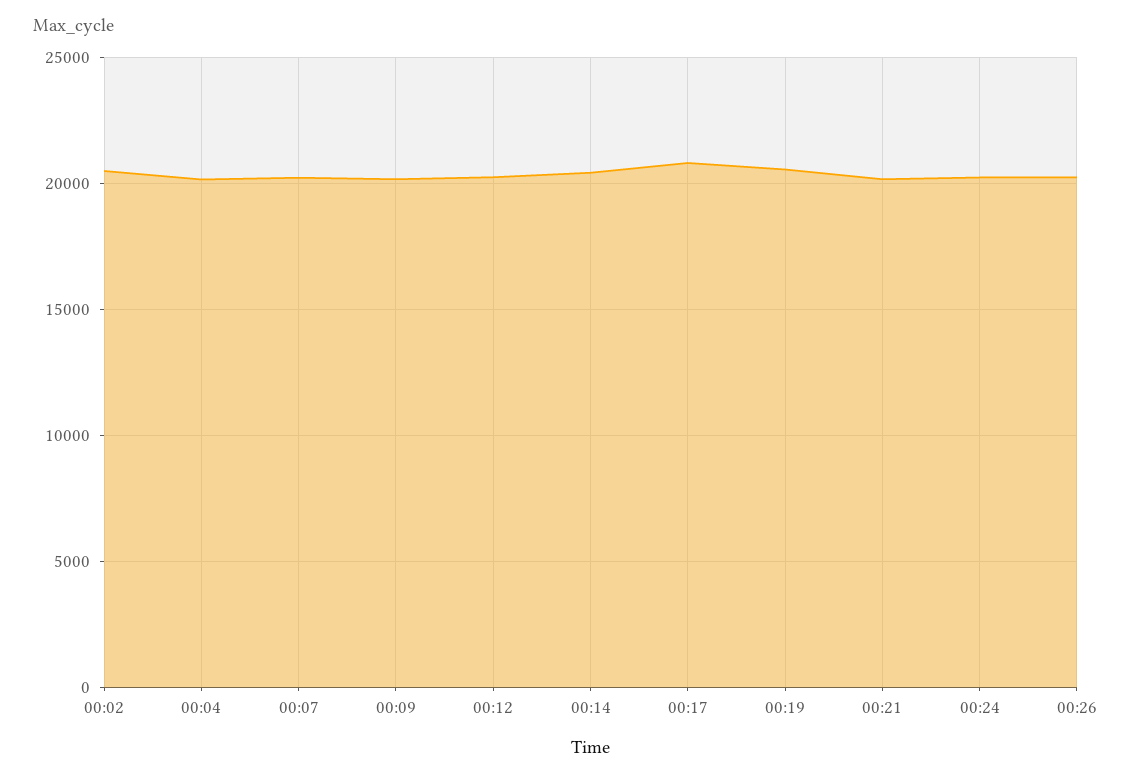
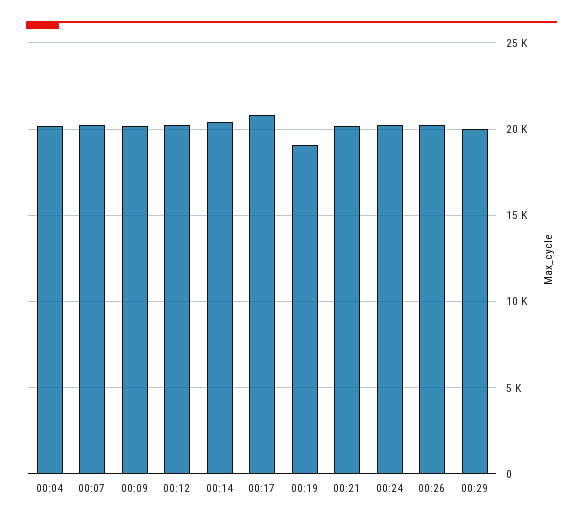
00:02: 20500 -> none
00:19: 20500 -> 19000
00:29: none -> 20000

